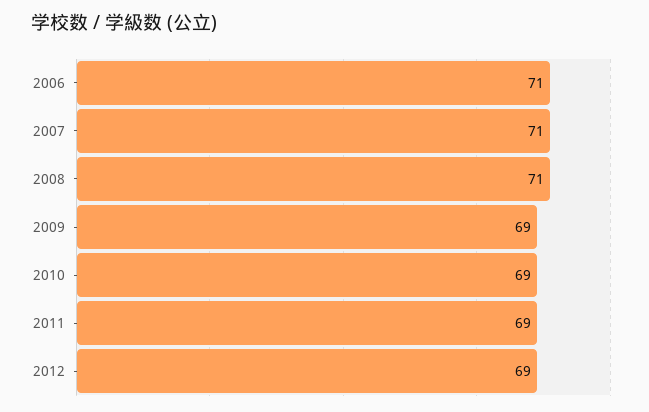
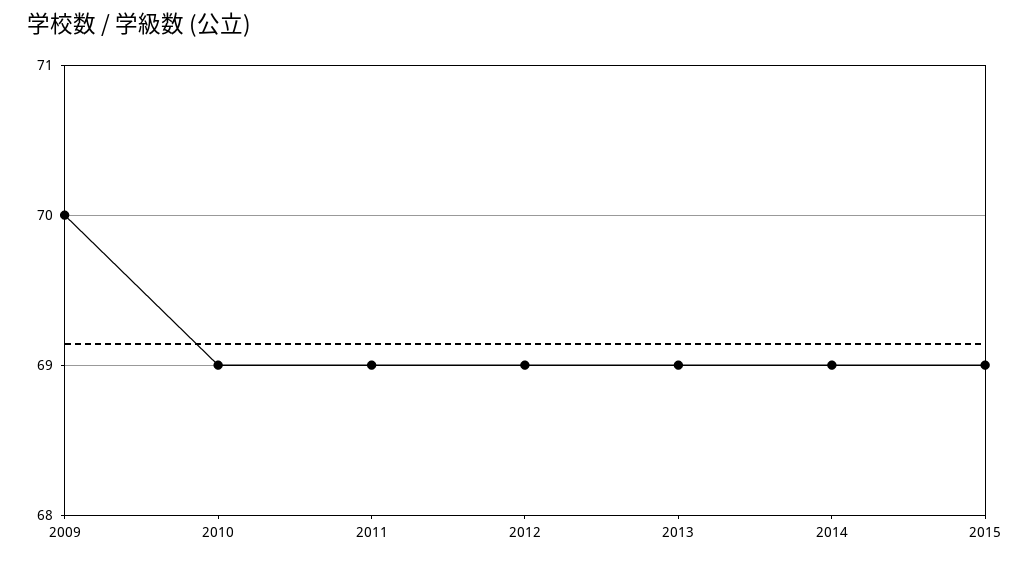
2006: 71 -> none
2007: 71 -> none
2008: 71 -> none
2009: 69 -> 70
2013: none -> 69
2014: none -> 69
2015: none -> 69

